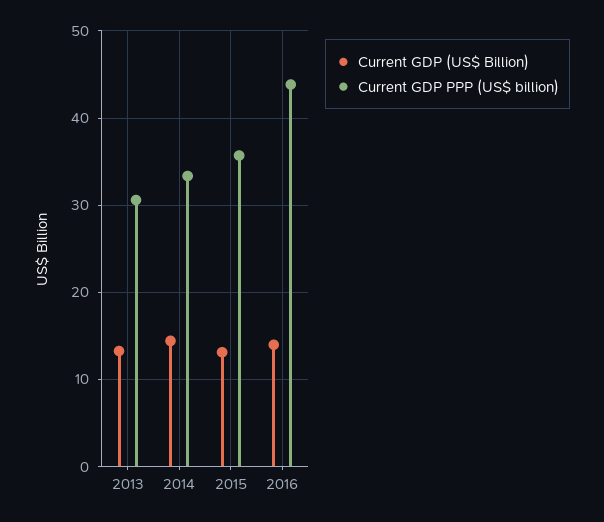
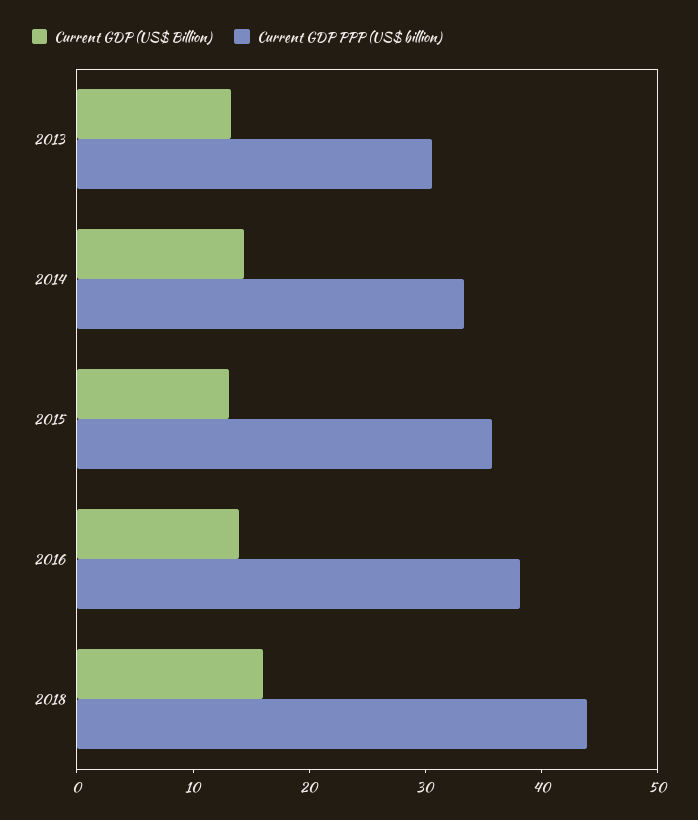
Current GDP PPP (US$ billion), 2016: 44 -> 38
Current GDP (US$ Billion), 2018: none -> 16
Current GDP PPP (US$ billion), 2018: none -> 44

